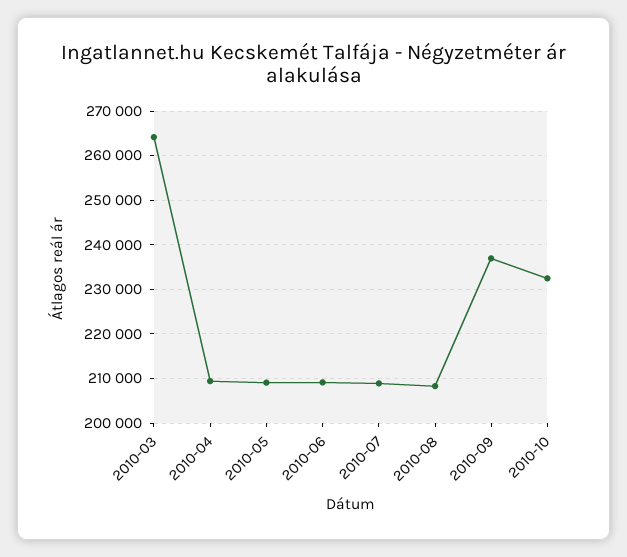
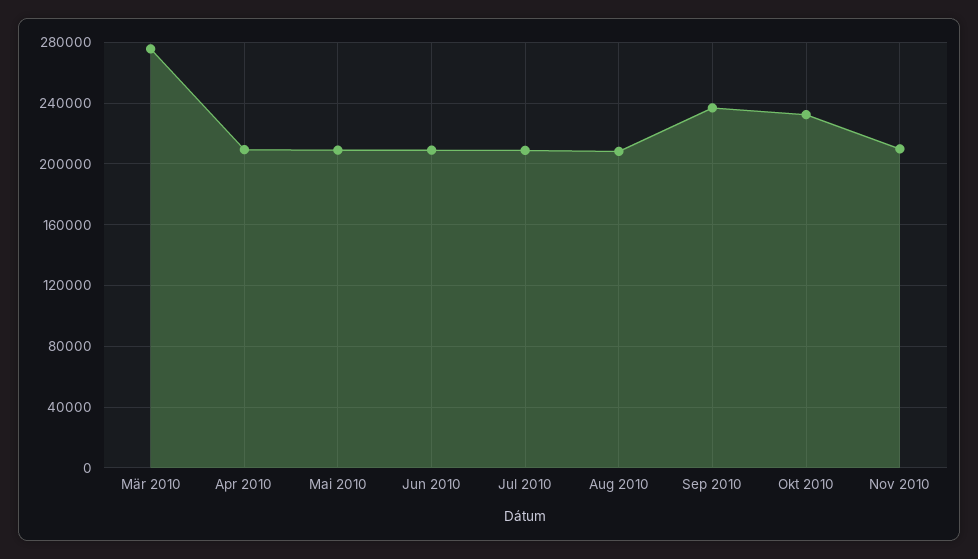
2010-03: 264000 -> 275000
Nov 2010: none -> 210000

